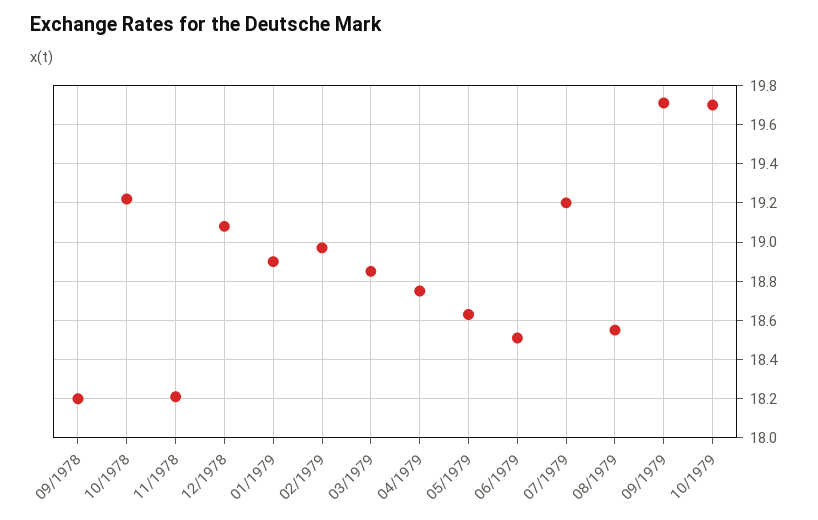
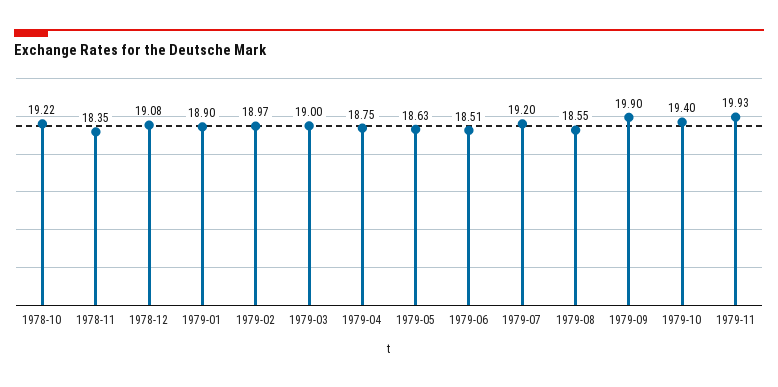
09/1978: 18.2 -> none
11/1978: 18.2 -> 18.35
03/1979: 18.85 -> 19
09/1979: 19.7 -> 19.9
10/1979: 19.7 -> 19.4
1979-11: none -> 19.93

